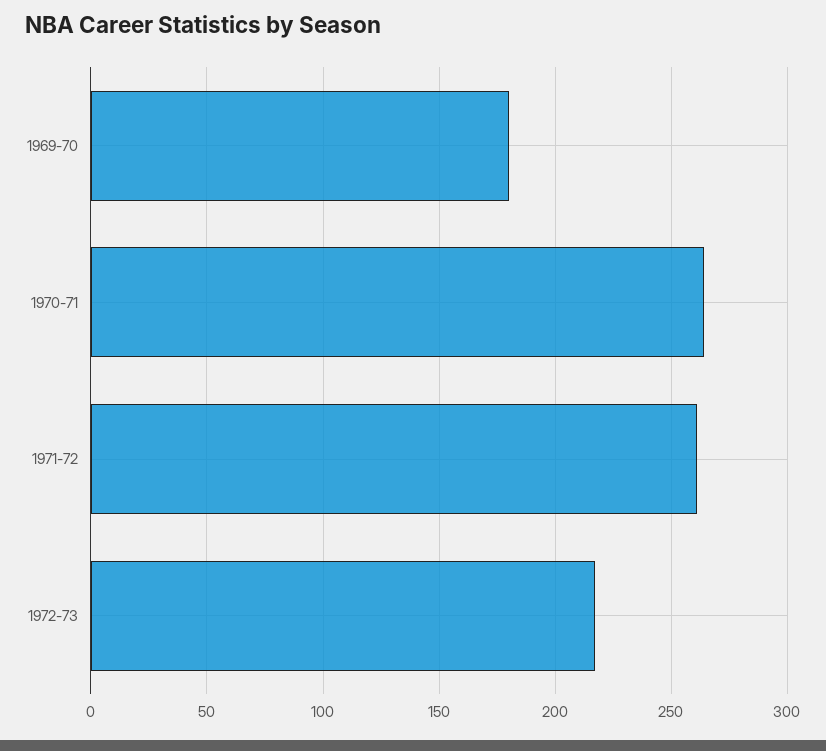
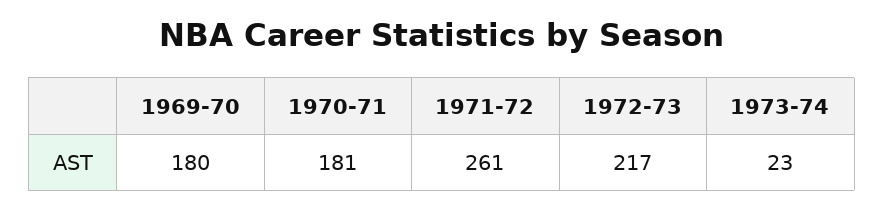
1970-71: 265 -> 181
1973-74: none -> 23

